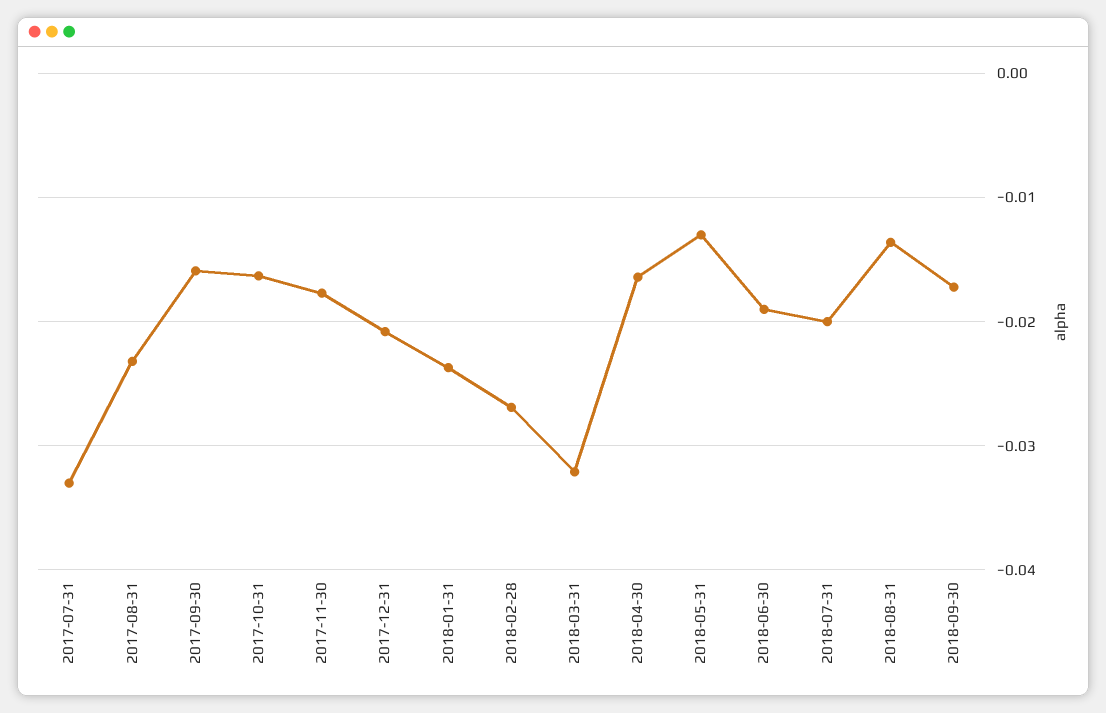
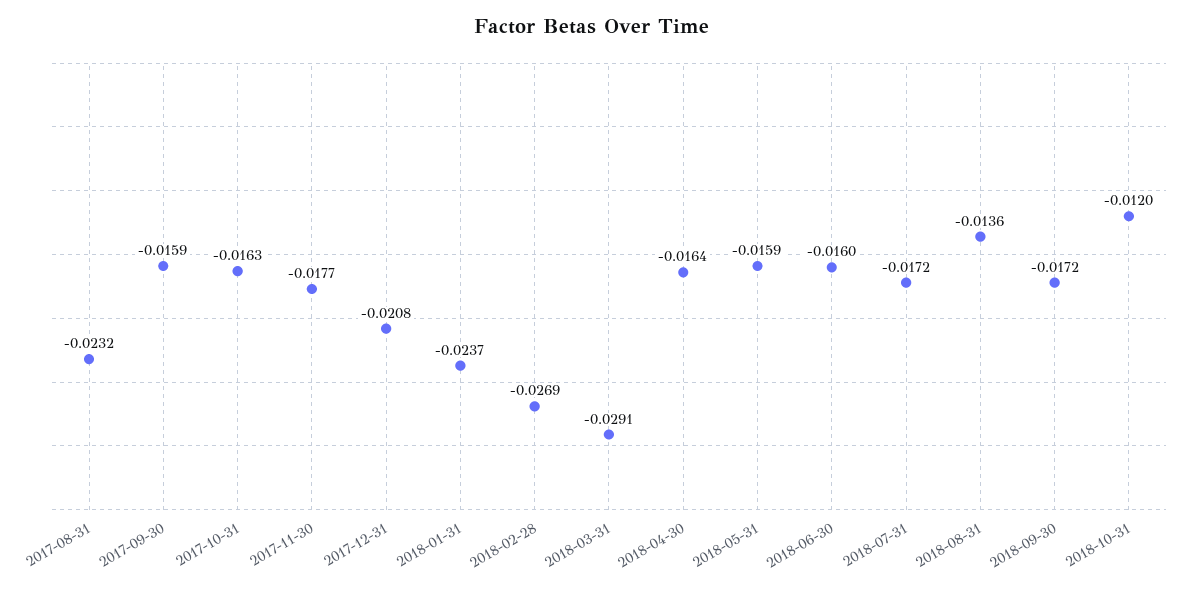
2017-07-31: -0.033 -> none
2018-03-31: -0.032 -> -0.0291
2018-05-31: -0.013 -> -0.0159
2018-06-30: -0.019 -> -0.016
2018-07-31: -0.02 -> -0.0172
2018-10-31: none -> -0.012

